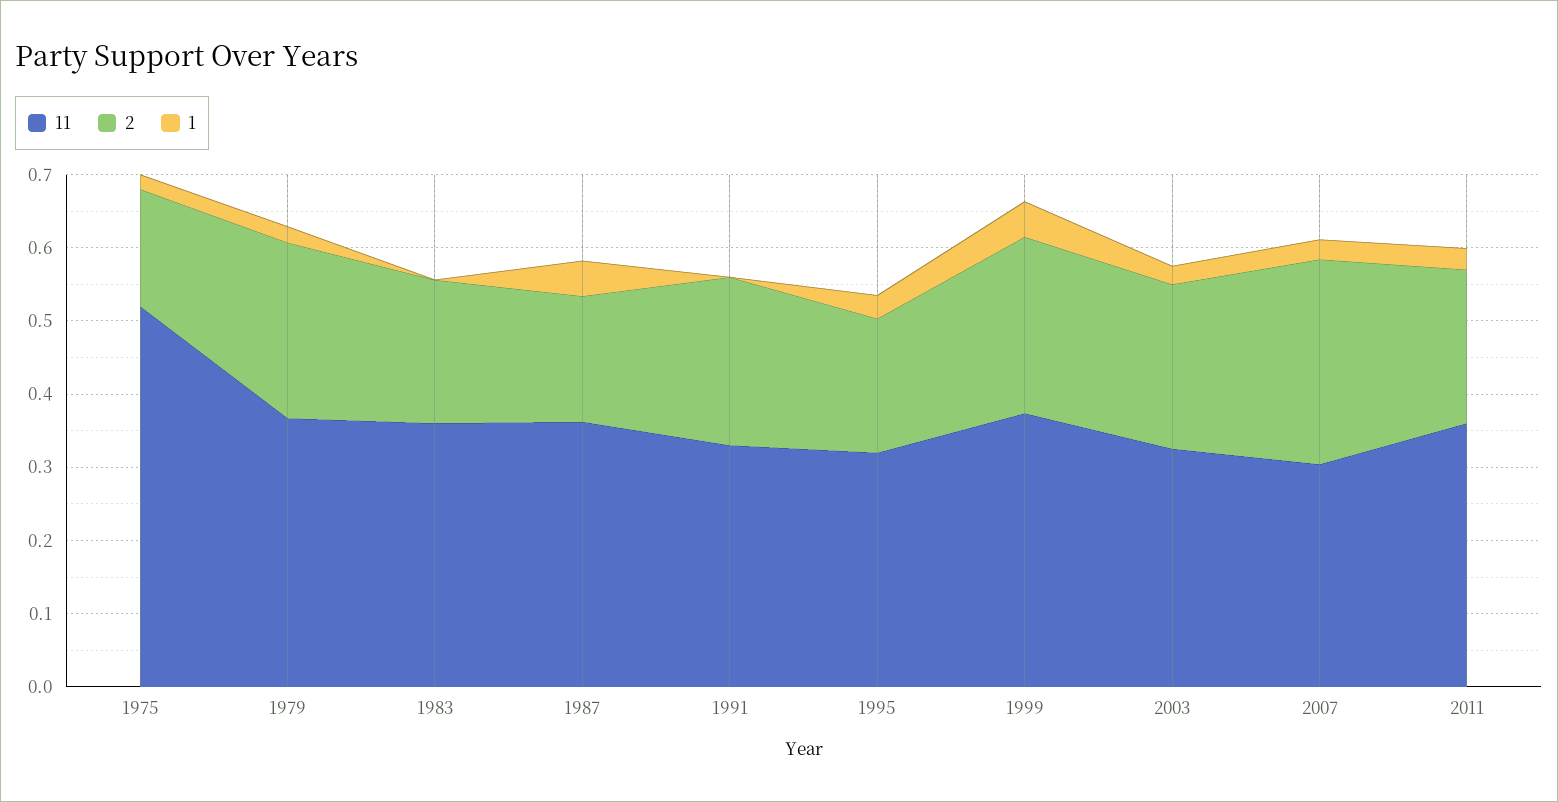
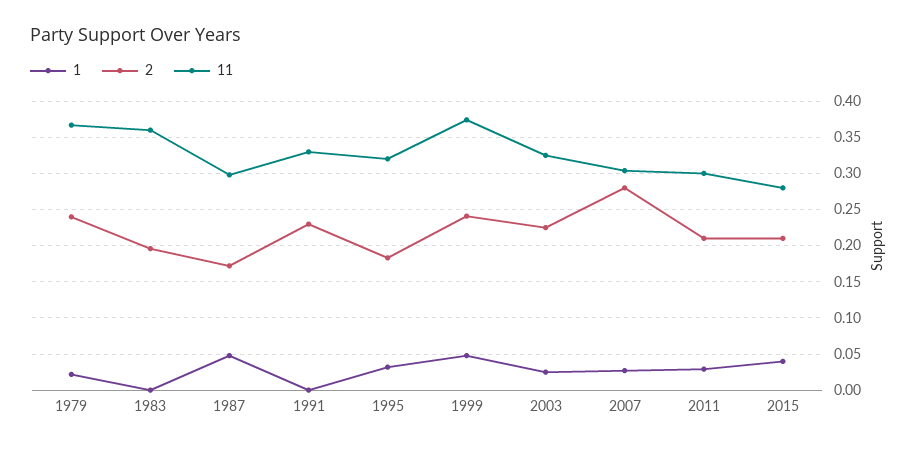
11, 1975: 0.52 -> none
2, 1975: 0.16 -> none
1, 1975: 0.02 -> none
11, 1987: 0.36 -> 0.3
11, 2011: 0.36 -> 0.3
1, 2015: none -> 0.04
2, 2015: none -> 0.21
11, 2015: none -> 0.28

